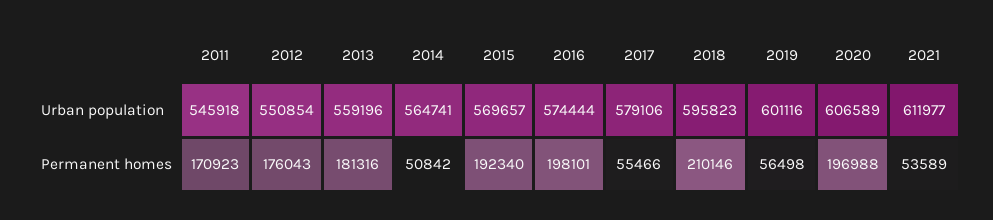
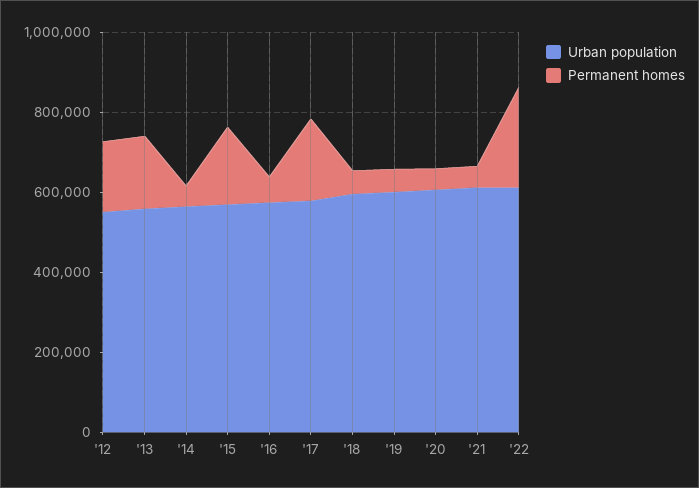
Urban population, 2011: 545918 -> none
Permanent homes, 2011: 170923 -> none
Permanent homes, 2016: 198101 -> 50000
Permanent homes, 2017: 55466 -> 200000
Permanent homes, 2018: 210146 -> 50000
Permanent homes, 2020: 196988 -> 50000
Urban population, '22: none -> 600000
Permanent homes, '22: none -> 250000

